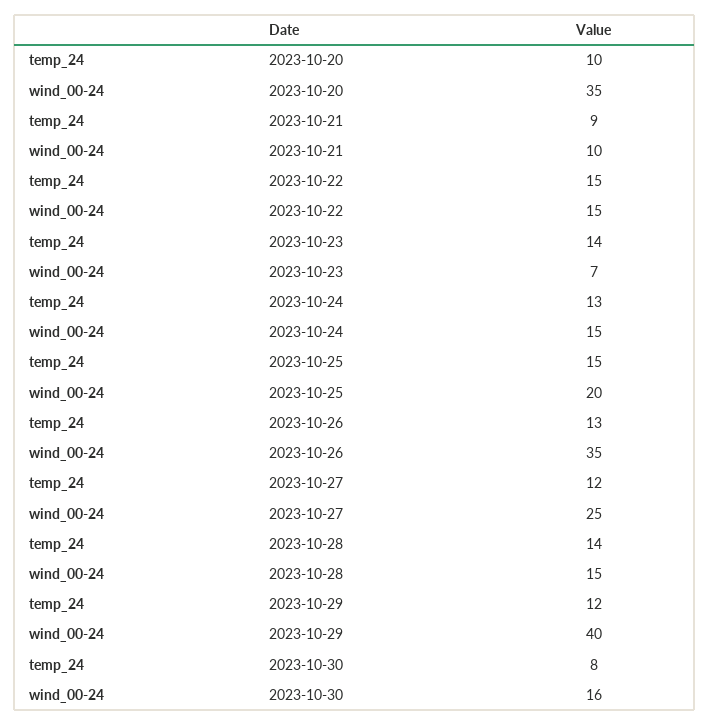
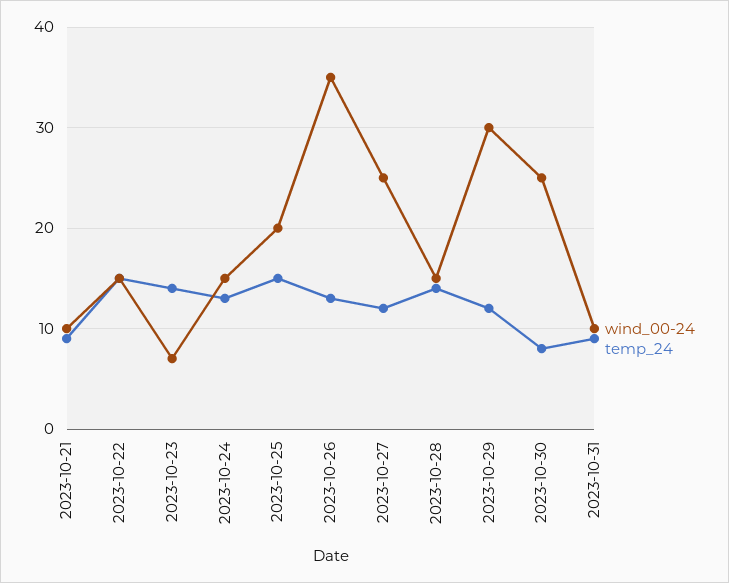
temp_24, 2023-10-20: 10 -> none
wind_00-24, 2023-10-20: 35 -> none
wind_00-24, 2023-10-29: 40 -> 30
wind_00-24, 2023-10-30: 16 -> 25
wind_00-24, 2023-10-31: none -> 10
temp_24, 2023-10-31: none -> 9

